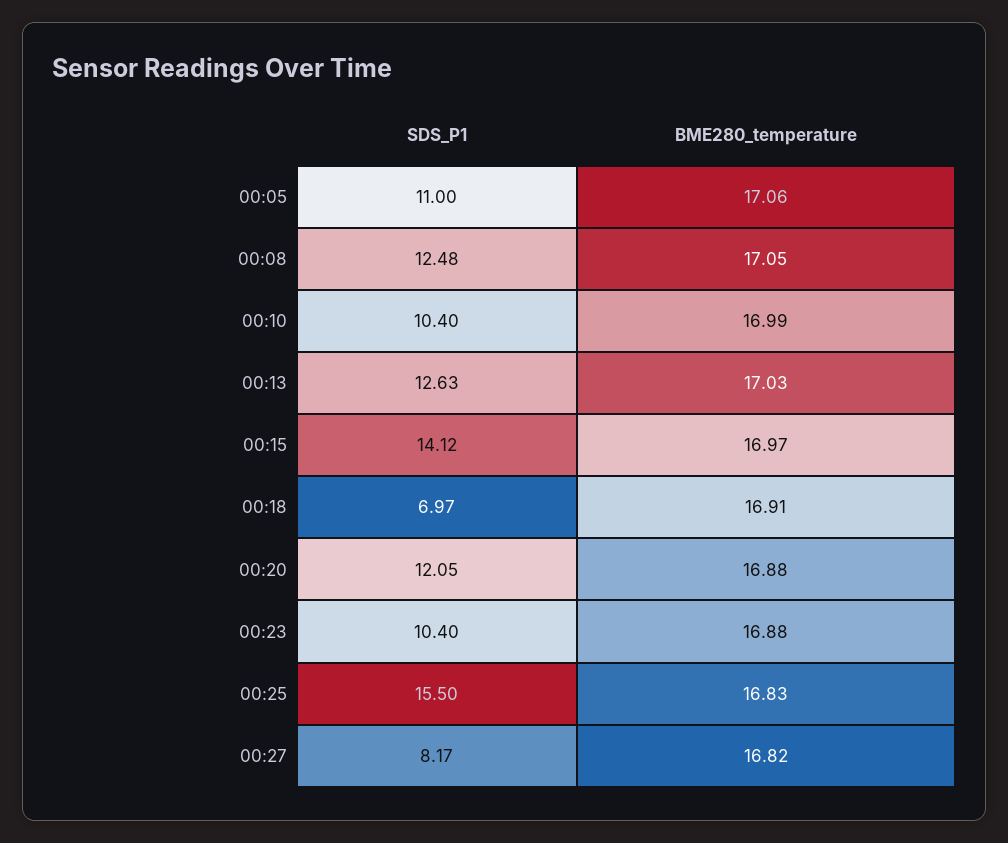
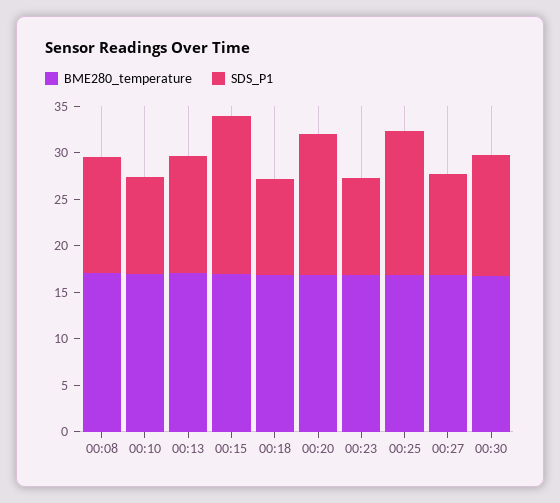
SDS_P1, 00:05: 11 -> none
BME280_temperature, 00:05: 17.06 -> none
SDS_P1, 00:15: 14.12 -> 17
SDS_P1, 00:18: 6.97 -> 10
SDS_P1, 00:20: 12.05 -> 15
SDS_P1, 00:27: 8.17 -> 11
BME280_temperature, 00:30: none -> 17
SDS_P1, 00:30: none -> 13

